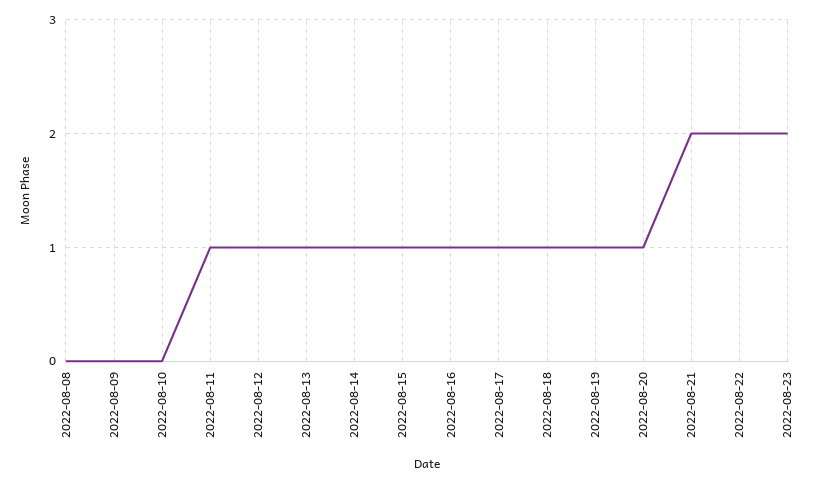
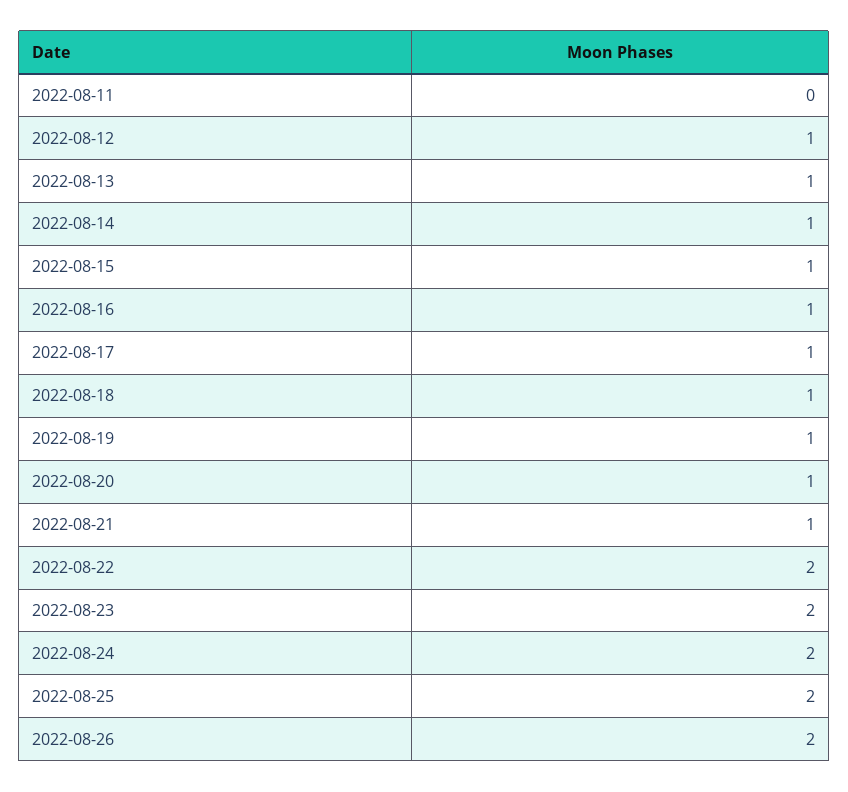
2022-08-08: 0 -> none
2022-08-09: 0 -> none
2022-08-10: 0 -> none
2022-08-11: 1 -> 0
2022-08-21: 2 -> 1
2022-08-24: none -> 2
2022-08-25: none -> 2
2022-08-26: none -> 2

